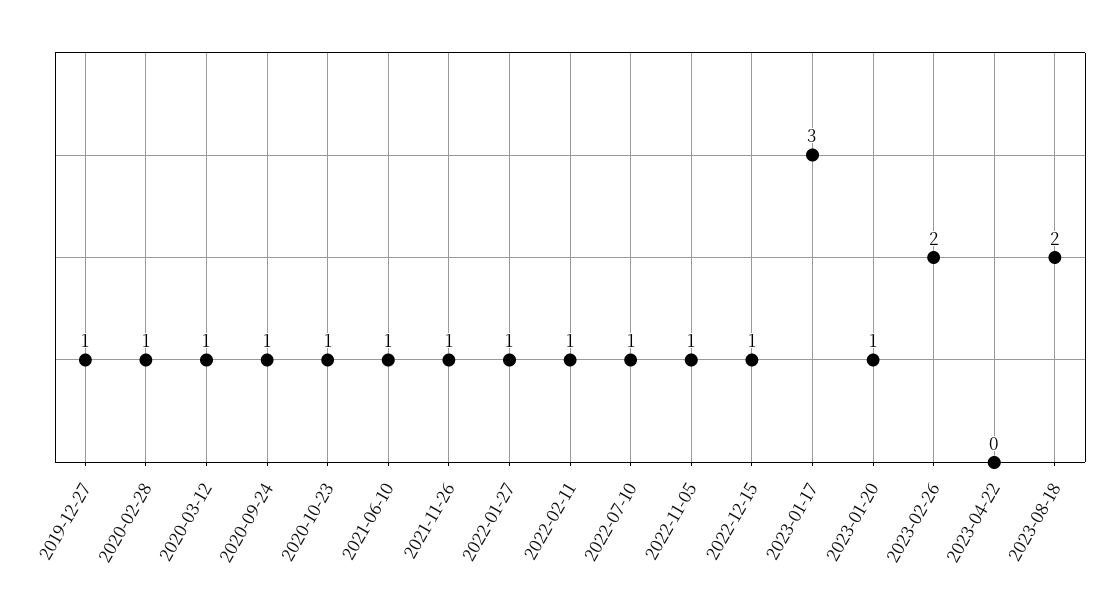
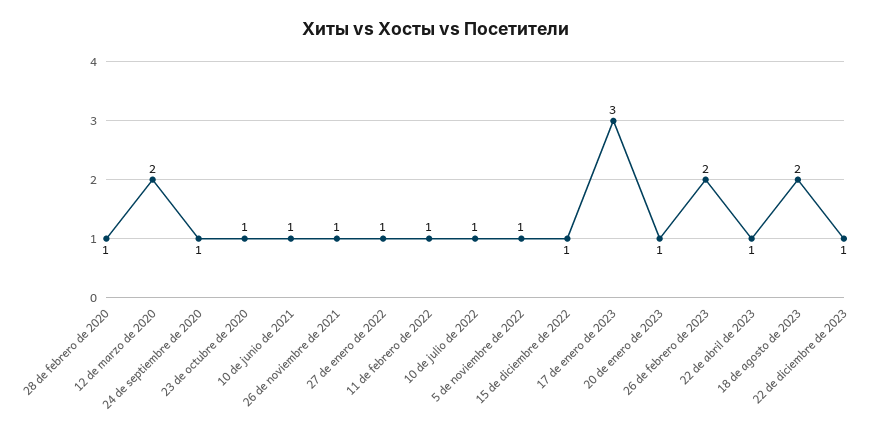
2019-12-27: 1 -> none
2020-03-12: 1 -> 2
2023-04-22: 0 -> 1
22 de diciembre de 2023: none -> 1

